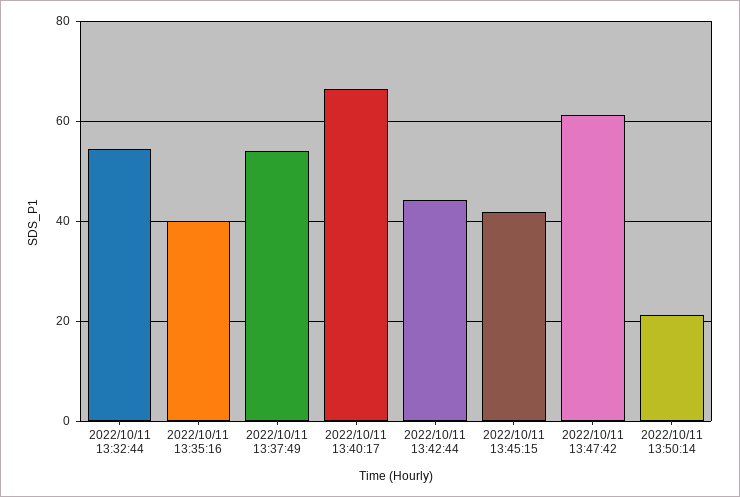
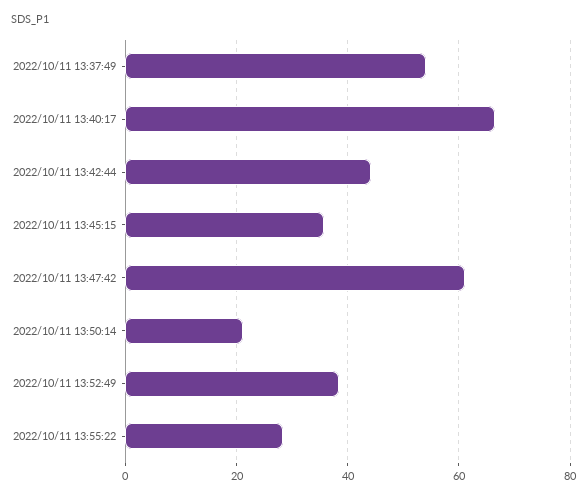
2022/10/11 13:32:44: 54 -> none
2022/10/11 13:35:16: 40 -> none
2022/10/11 13:45:15: 42 -> 36
2022/10/11 13:52:49: none -> 38
2022/10/11 13:55:22: none -> 28

